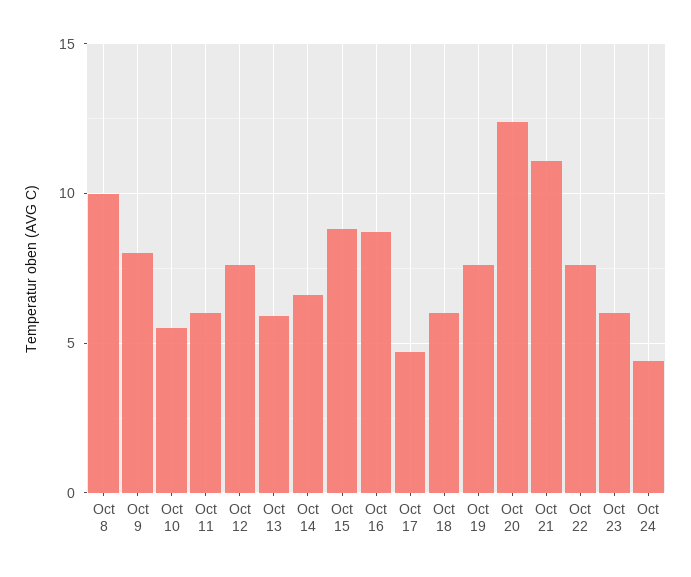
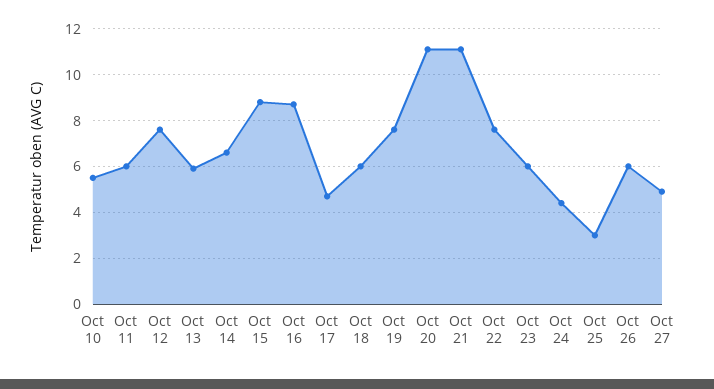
Oct 8: 10 -> none
Oct 9: 8 -> none
Oct 20: 12.5 -> 11
Oct 25: none -> 3
Oct 26: none -> 6
Oct 27: none -> 5

